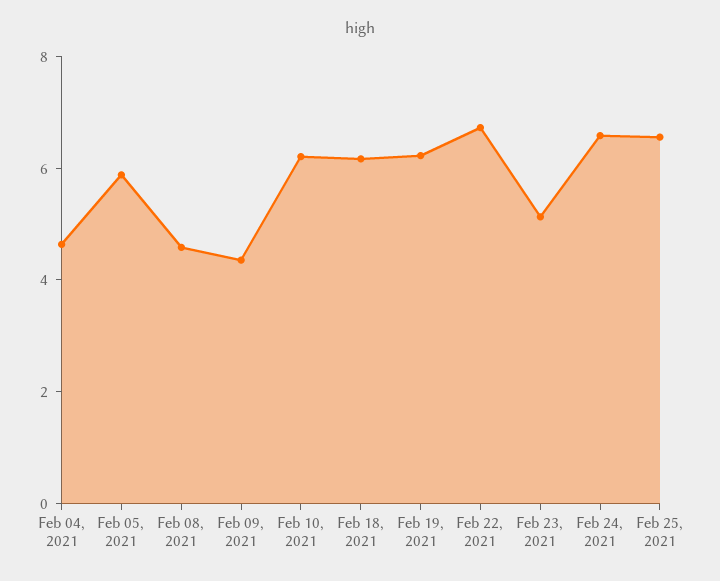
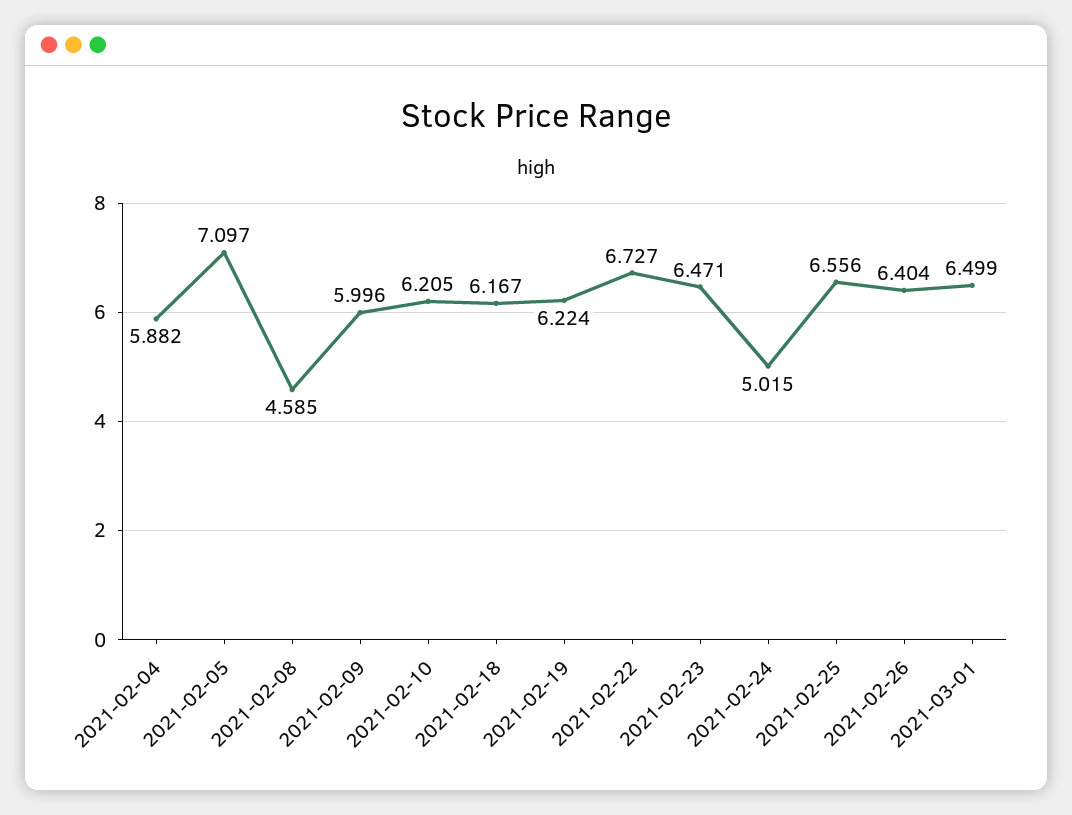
Feb 04, 2021: 4.5 -> 5.882
Feb 05, 2021: 6 -> 7.097
Feb 09, 2021: 4.5 -> 5.996
Feb 23, 2021: 5 -> 6.471
Feb 24, 2021: 6.5 -> 5.015
2021-02-26: none -> 6.404
2021-03-01: none -> 6.499

